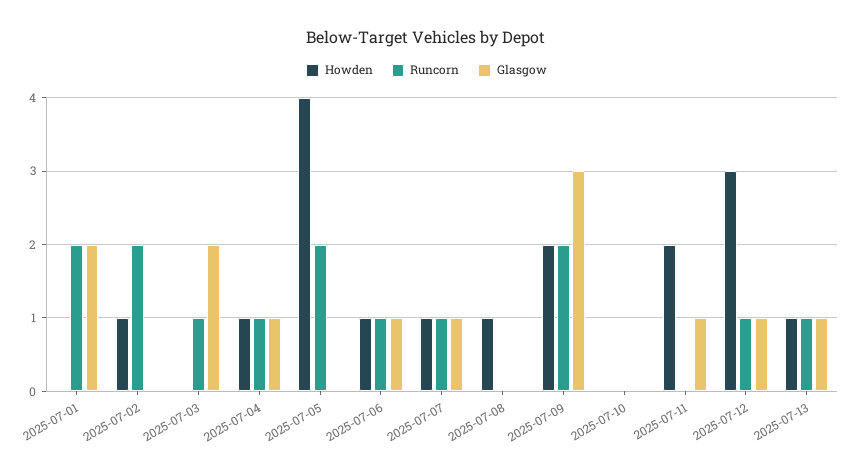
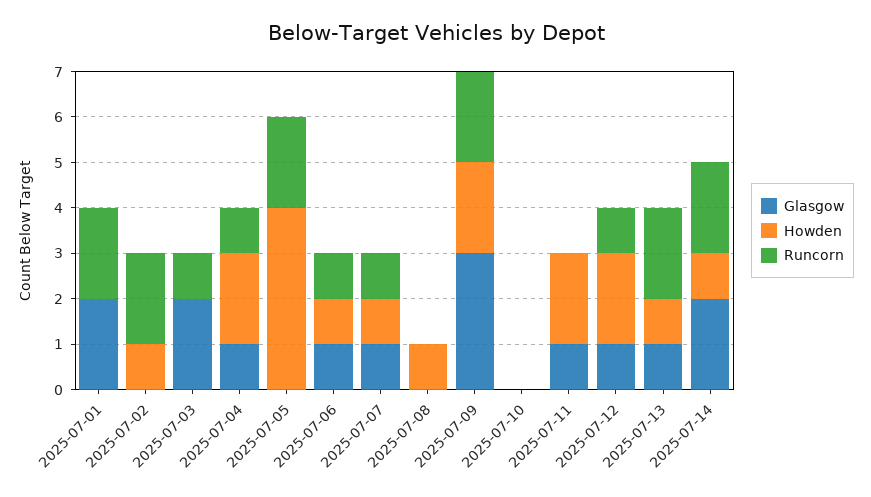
Howden, 2025-07-04: 1 -> 2
Howden, 2025-07-12: 3 -> 2
Runcorn, 2025-07-13: 1 -> 2
Glasgow, 2025-07-14: none -> 2
Howden, 2025-07-14: none -> 1
Runcorn, 2025-07-14: none -> 2

